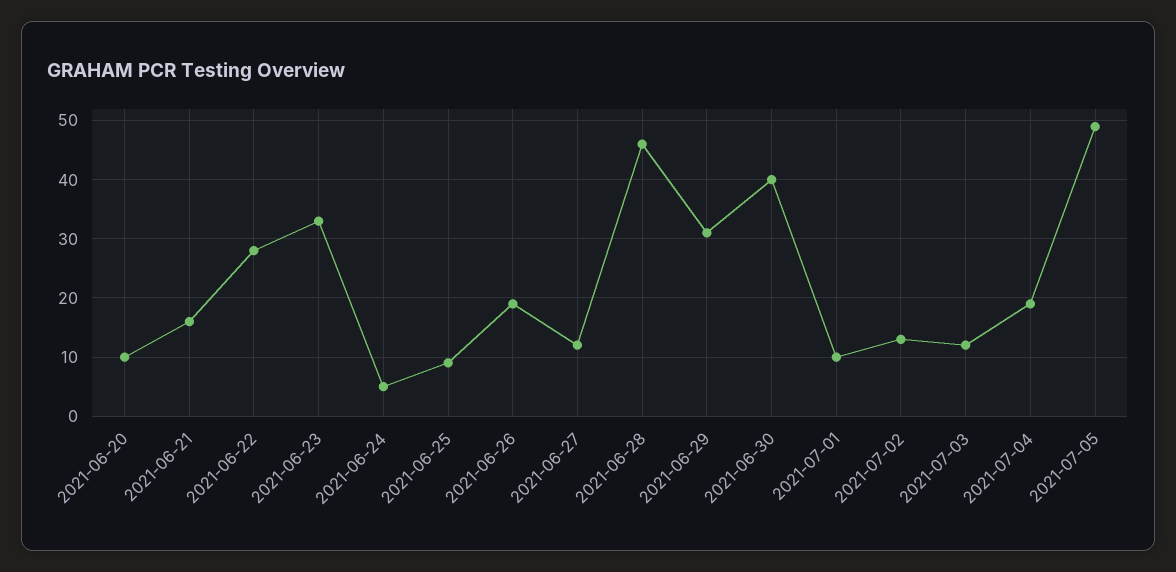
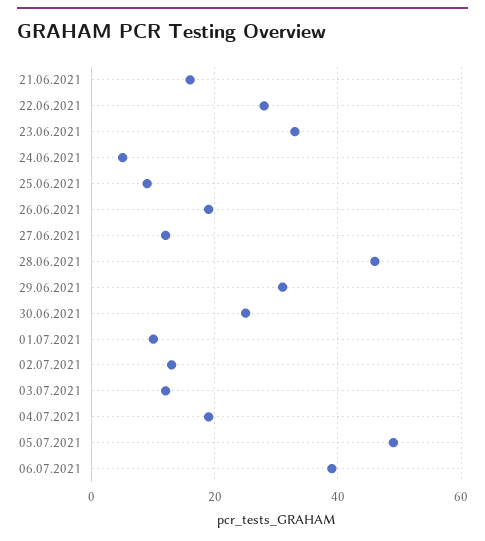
2021-06-20: 10 -> none
2021-06-30: 40 -> 25
06.07.2021: none -> 40

